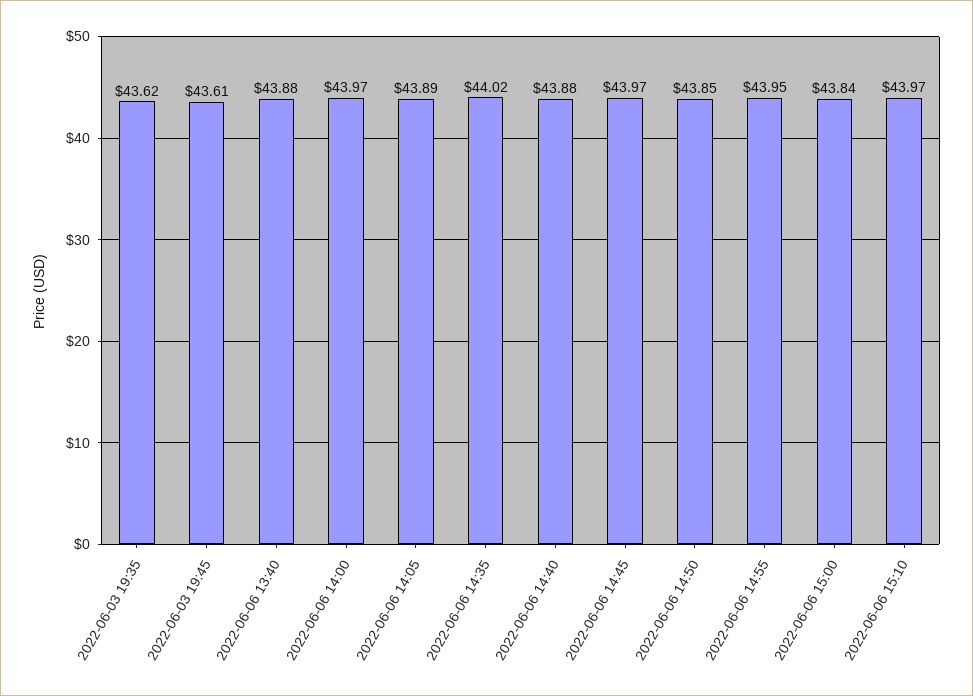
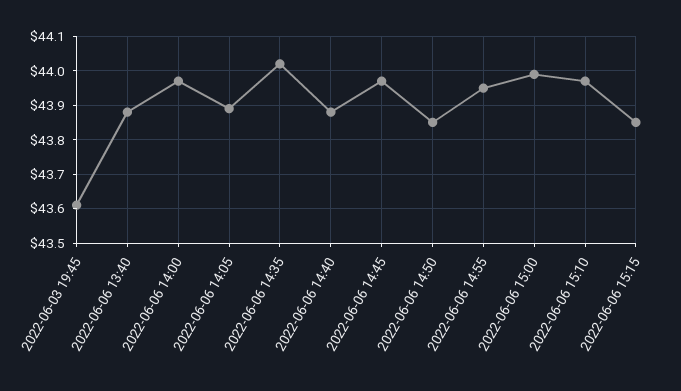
2022-06-03 19:35: 43.62 -> none
2022-06-06 15:00: 43.84 -> 44
2022-06-06 15:15: none -> 43.85

